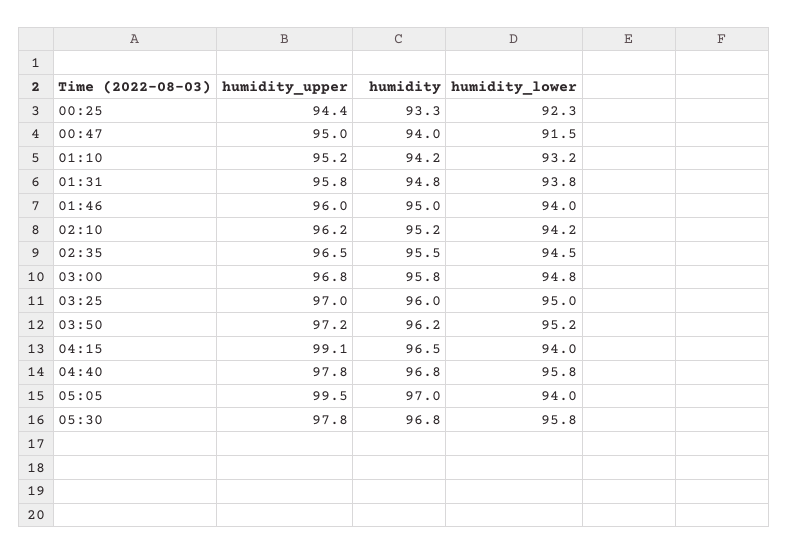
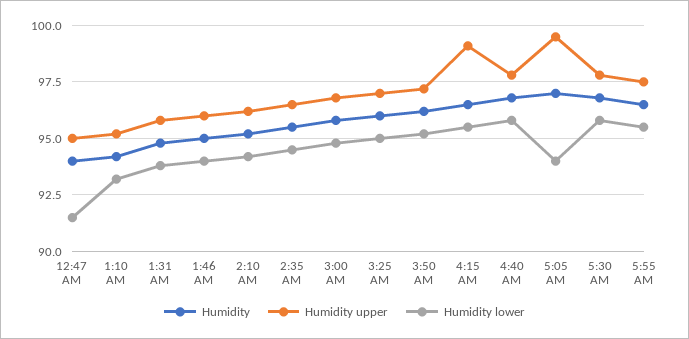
humidity_upper, 00:25: 94.4 -> none
humidity, 00:25: 93.3 -> none
humidity_lower, 00:25: 92.3 -> none
humidity_lower, 04:15: 94 -> 95.5
humidity, 5:55 AM: none -> 96.5
humidity_upper, 5:55 AM: none -> 97.5
humidity_lower, 5:55 AM: none -> 95.5

